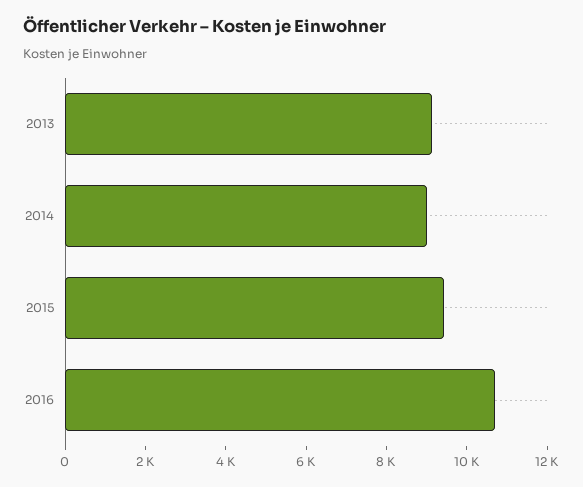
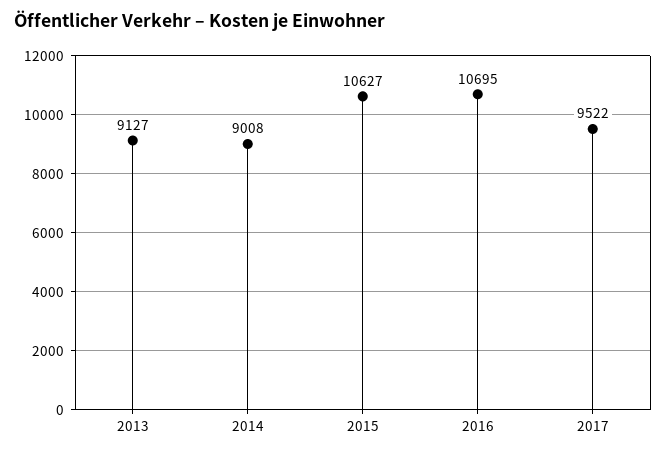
2015: 9500 -> 10627
2017: none -> 9522

